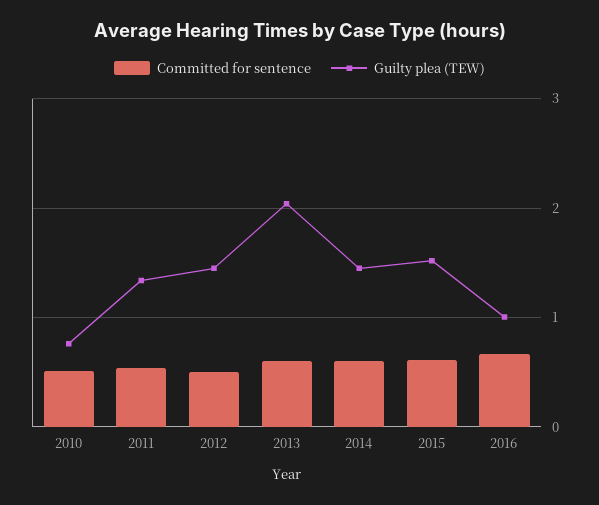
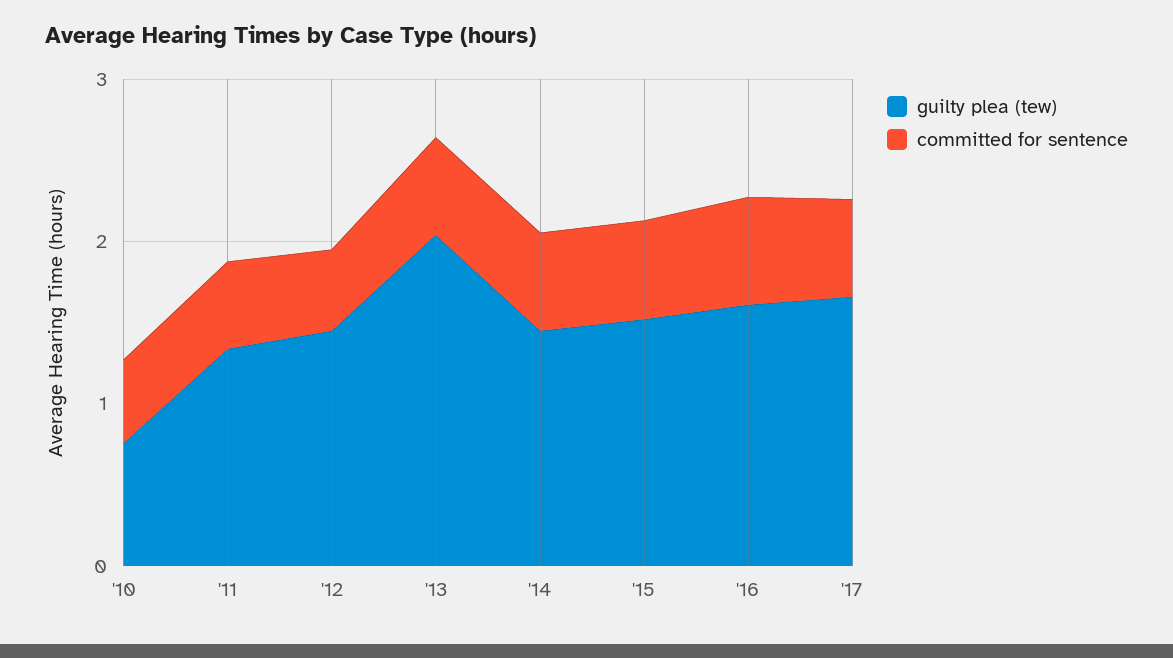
Guilty plea (TEW), 2016: 1 -> 1.6
Guilty plea (TEW), '17: none -> 1.6
Committed for sentence, '17: none -> 0.6

